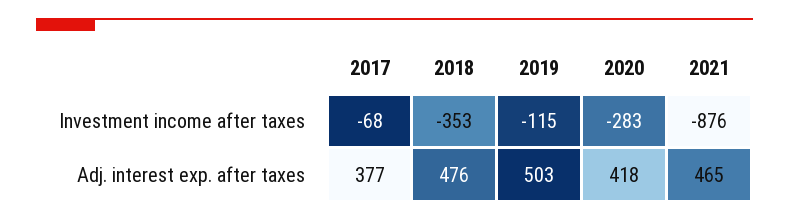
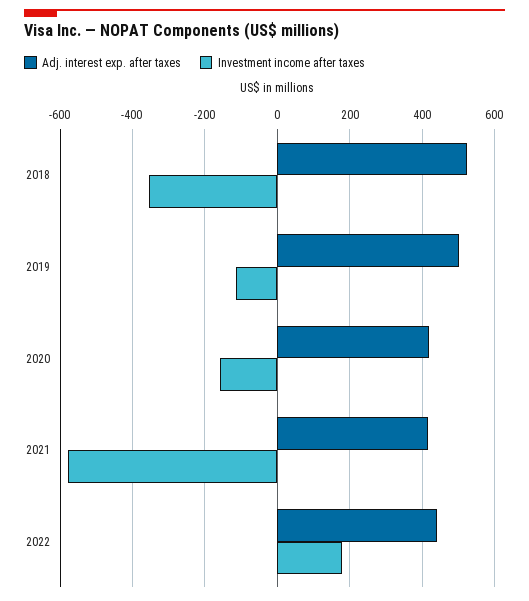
Investment income after taxes, 2017: -68 -> none
Investment income after taxes, 2020: -283 -> -160
Investment income after taxes, 2021: -876 -> -580
Adj. interest exp. after taxes, 2017: 377 -> none
Adj. interest exp. after taxes, 2018: 476 -> 520
Adj. interest exp. after taxes, 2021: 465 -> 420
Adj. interest exp. after taxes, 2022: none -> 440
Investment income after taxes, 2022: none -> 180

